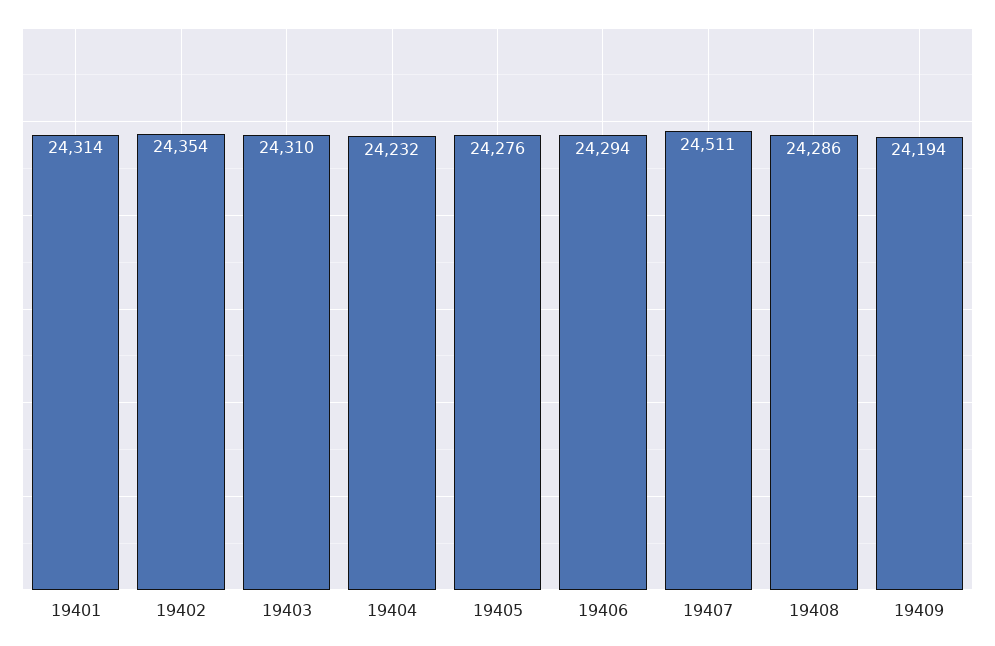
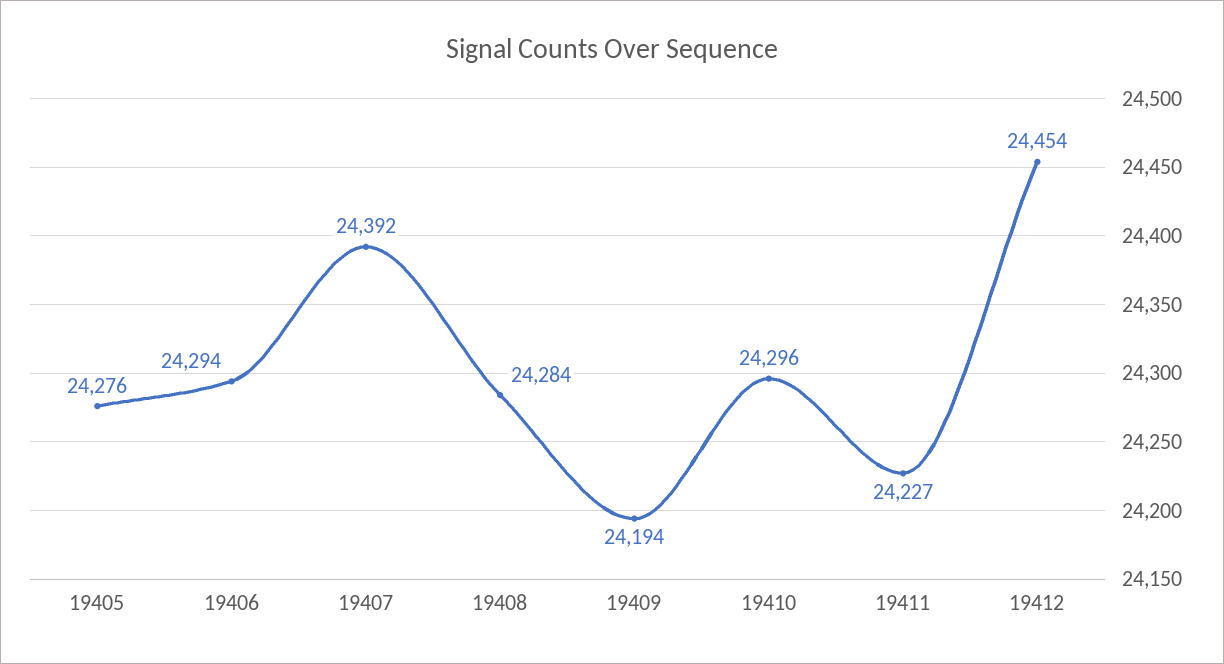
19401: 24314 -> none
19402: 24354 -> none
19403: 24310 -> none
19404: 24232 -> none
19407: 24511 -> 24392
19408: 24286 -> 24284
19410: none -> 24296
19411: none -> 24227
19412: none -> 24454

